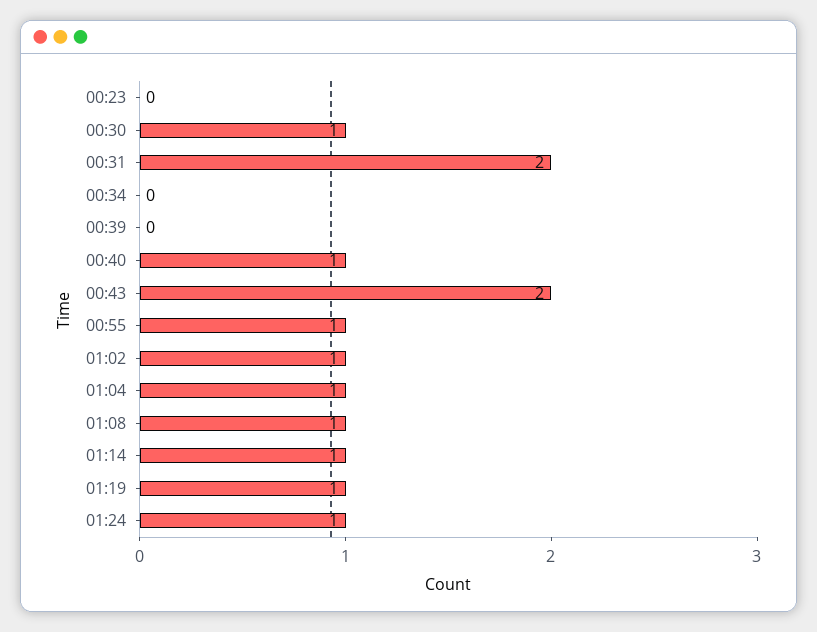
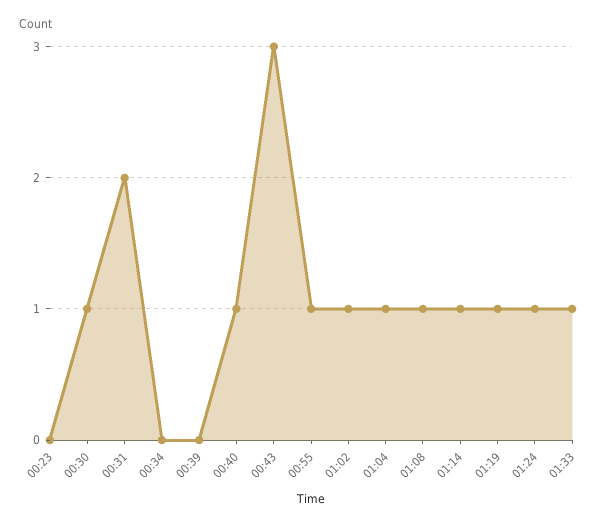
00:43: 2 -> 3
01:33: none -> 1

